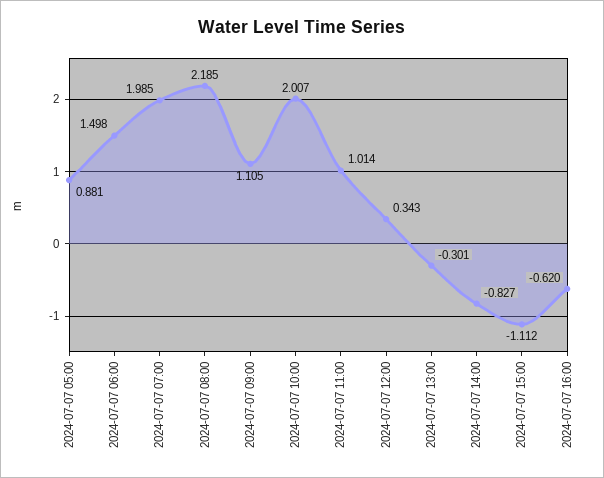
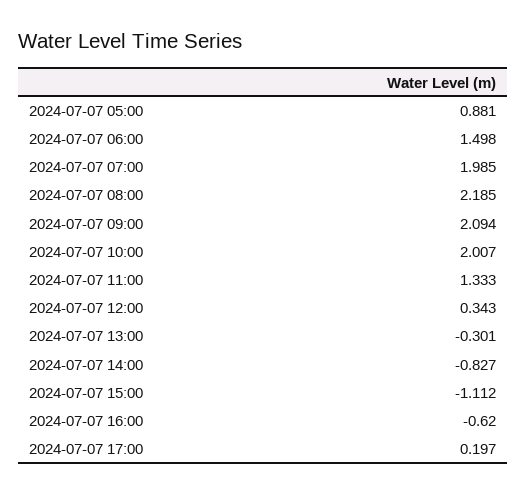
2024-07-07 09:00: 1.105 -> 2.094
2024-07-07 11:00: 1.014 -> 1.333
2024-07-07 17:00: none -> 0.197

